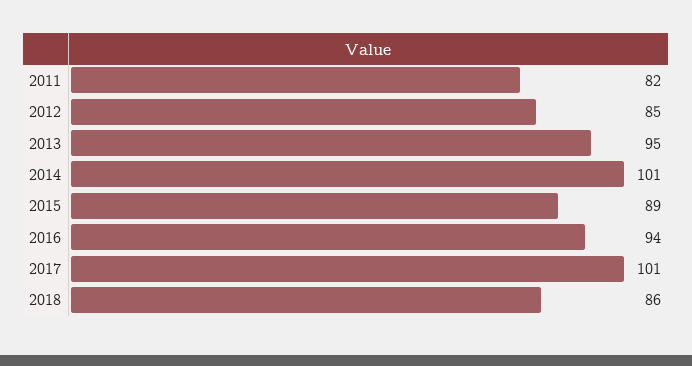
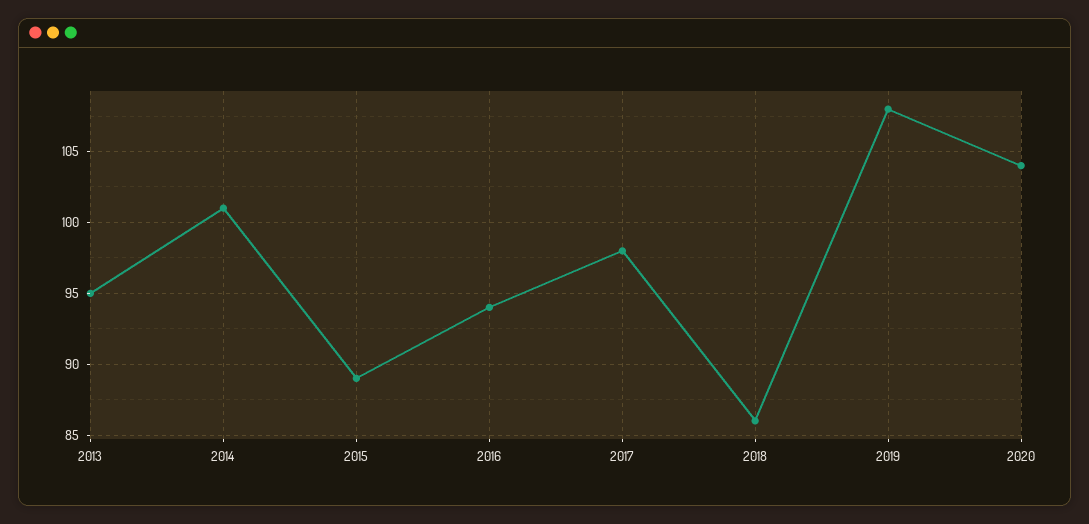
2011: 82 -> none
2012: 85 -> none
2017: 101 -> 98
2019: none -> 108
2020: none -> 104

